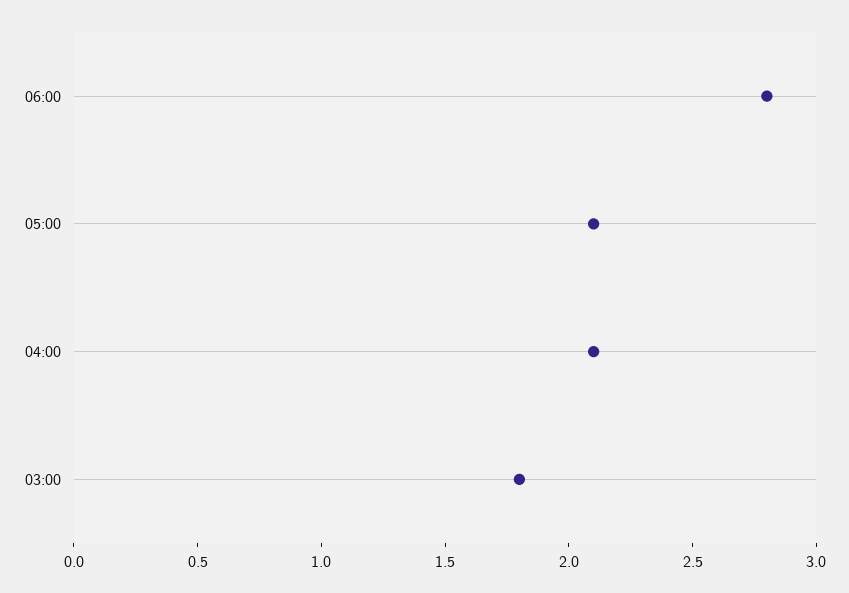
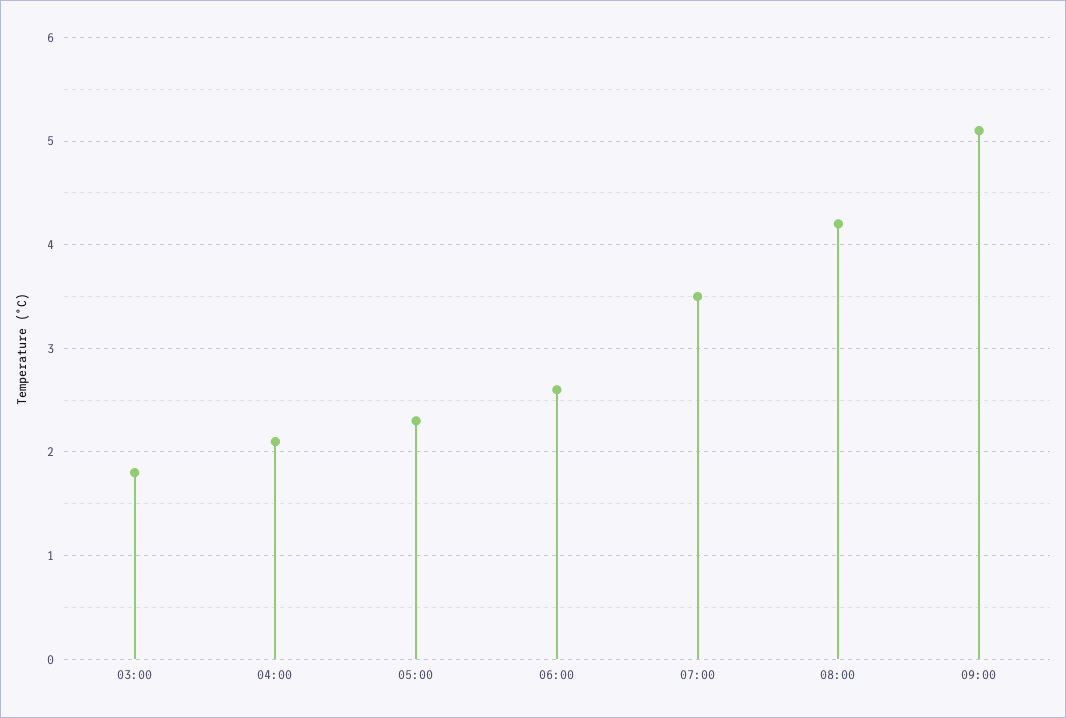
06:00: 2.8 -> 2.6
05:00: 2.1 -> 2.3
07:00: none -> 3.5
08:00: none -> 4.2
09:00: none -> 5.1

